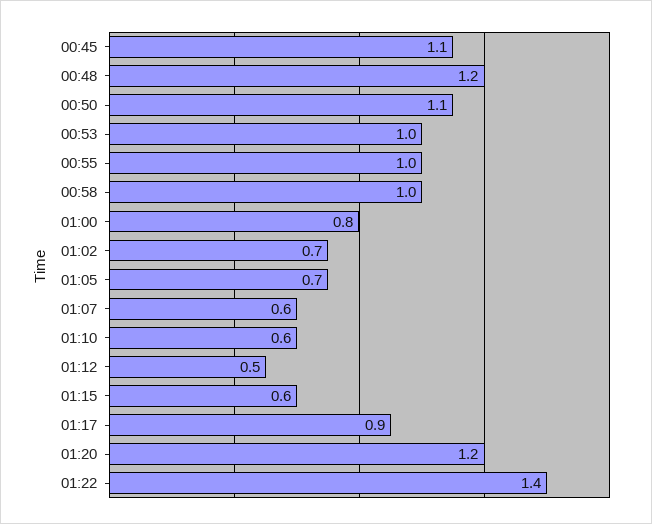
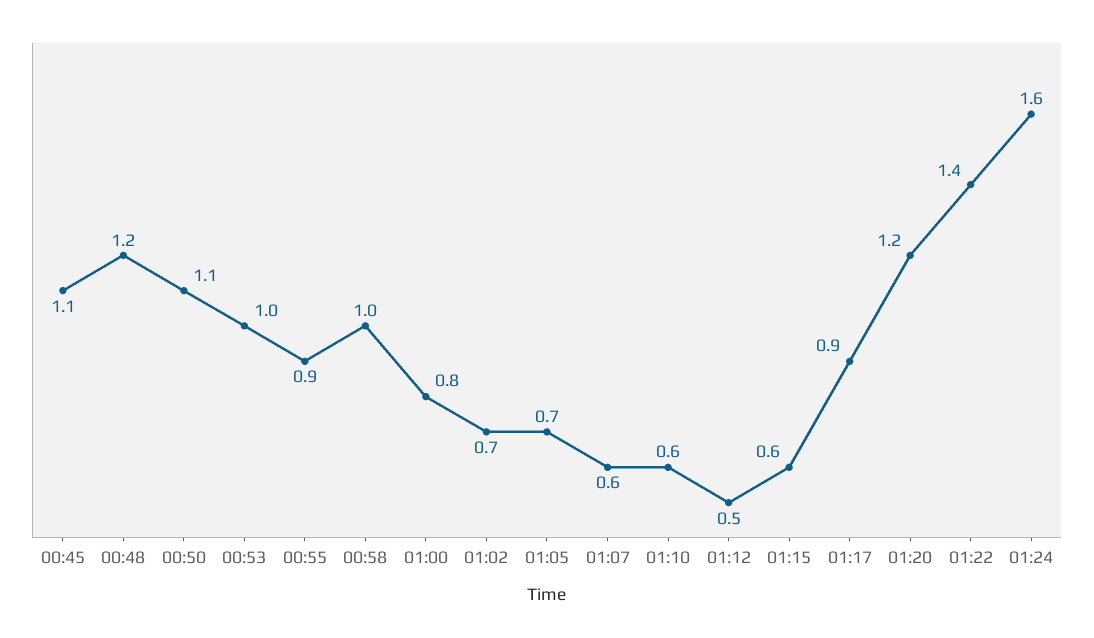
00:55: 1 -> 0.9
01:24: none -> 1.6

